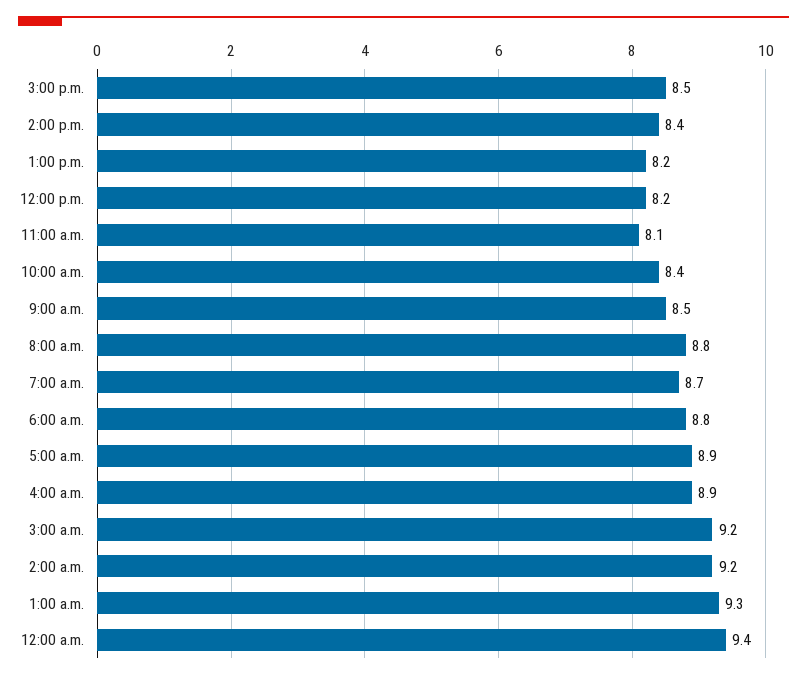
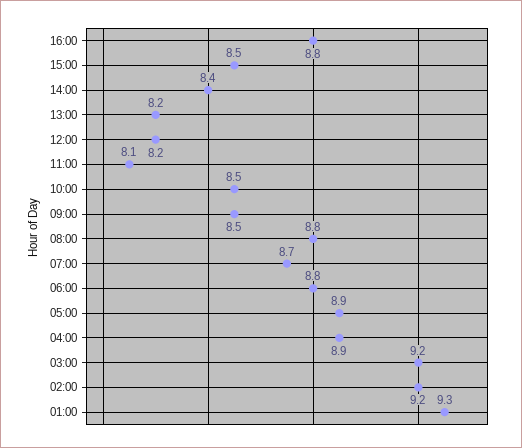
10:00 a.m.: 8.4 -> 8.5
12:00 a.m.: 9.4 -> none
16:00: none -> 8.8

